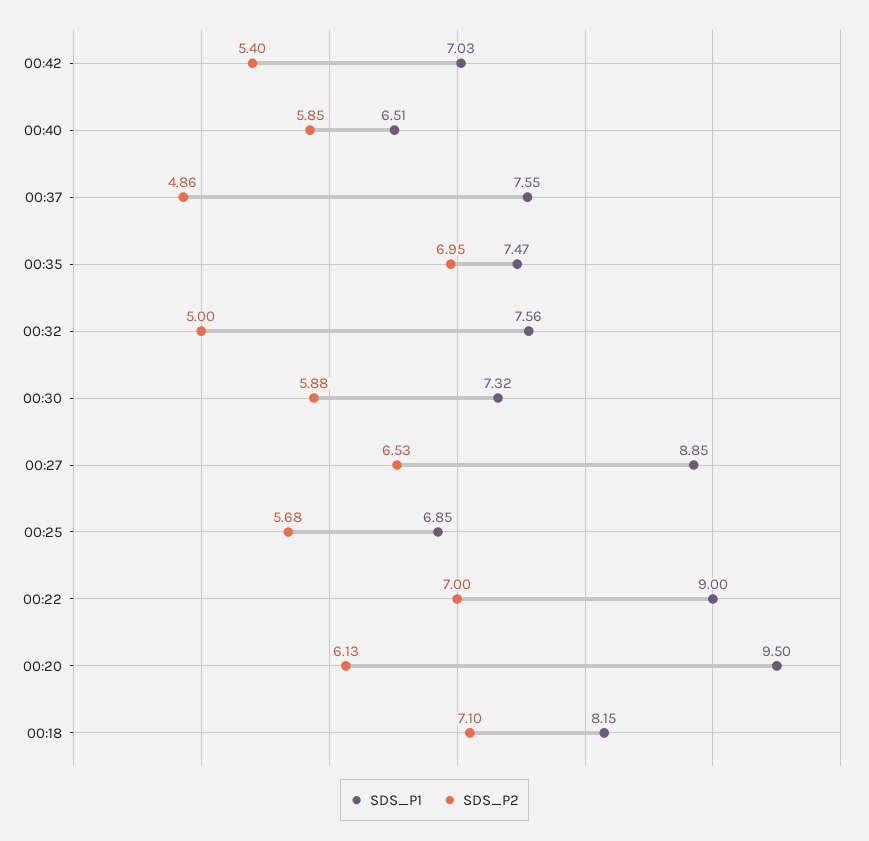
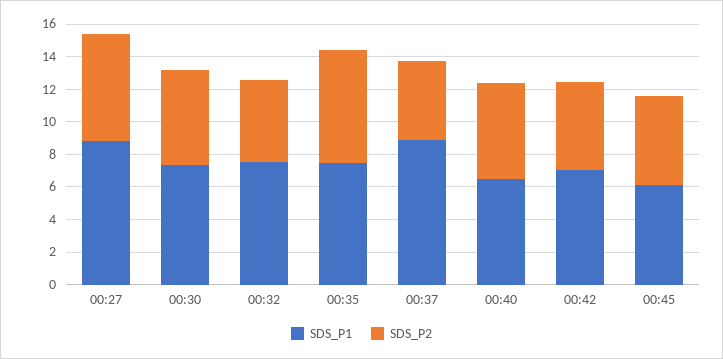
SDS_P1, 00:37: 7.55 -> 9
SDS_P1, 00:25: 6.85 -> none
SDS_P2, 00:25: 5.68 -> none
SDS_P1, 00:22: 9 -> none
SDS_P2, 00:22: 7 -> none
SDS_P1, 00:20: 9.5 -> none
SDS_P2, 00:20: 6.13 -> none
SDS_P1, 00:18: 8.15 -> none
SDS_P2, 00:18: 7.1 -> none
SDS_P1, 00:45: none -> 6
SDS_P2, 00:45: none -> 5.5

